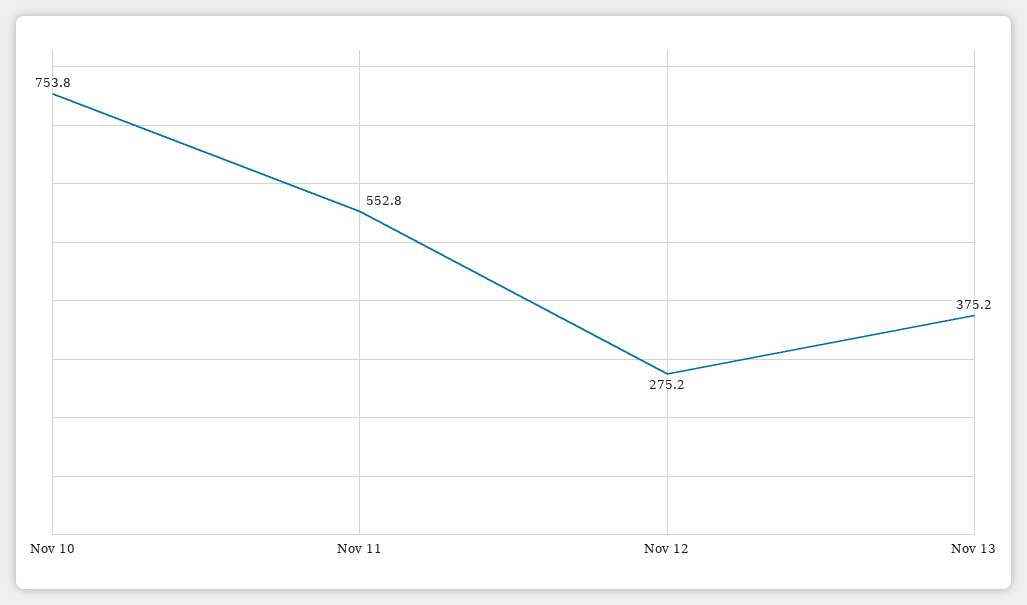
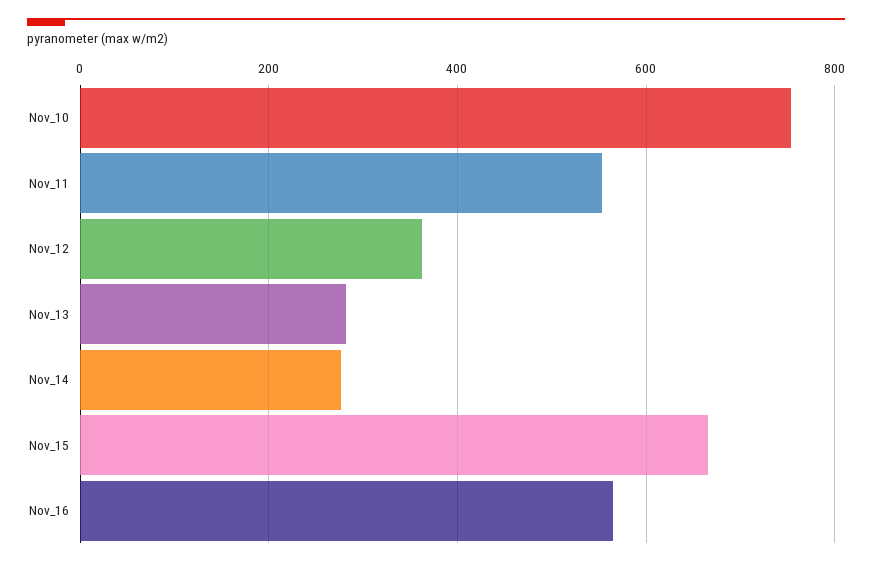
Nov 12: 275.2 -> 360
Nov 13: 375.2 -> 280
Nov_14: none -> 280
Nov_15: none -> 660
Nov_16: none -> 560

